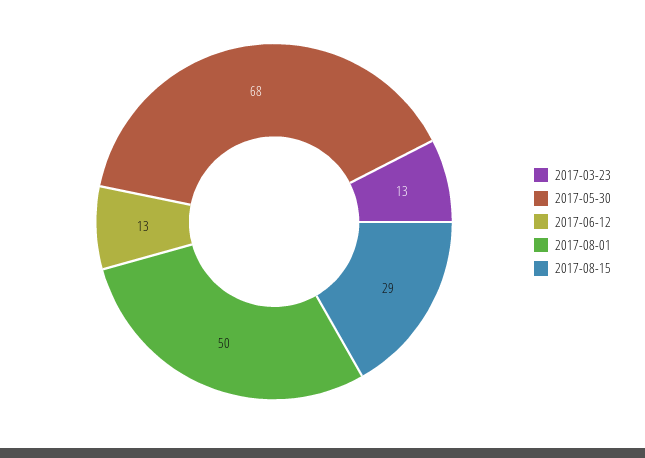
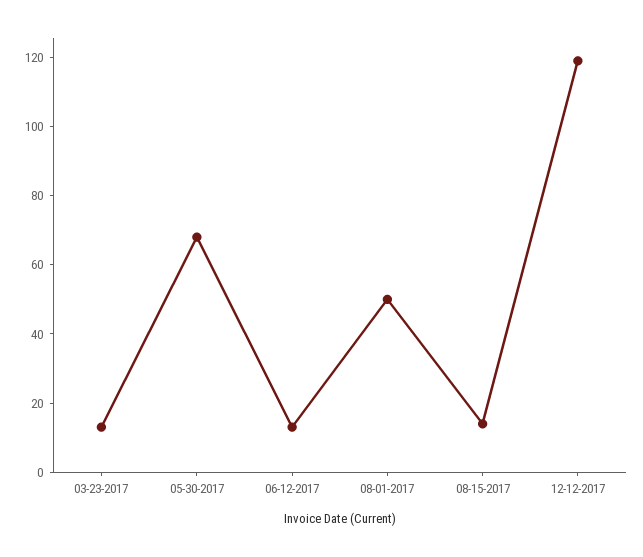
2017-08-15: 29 -> 15
12-12-2017: none -> 120

